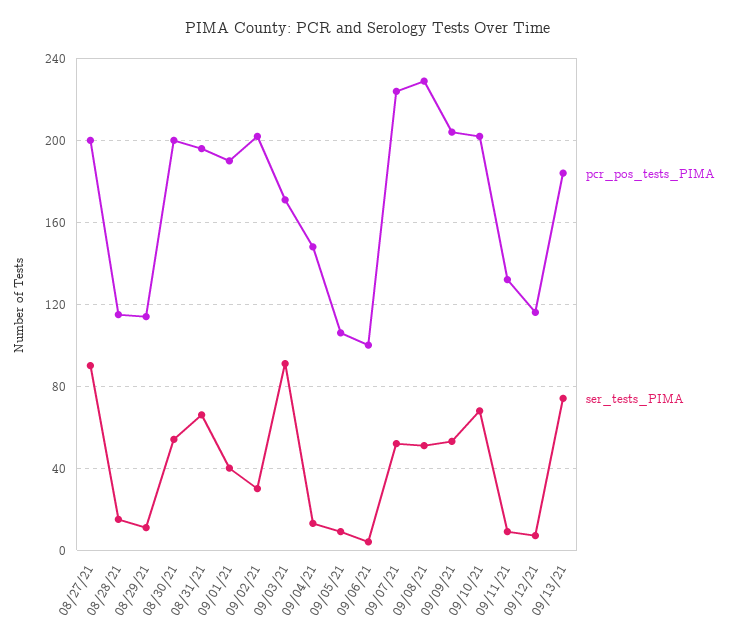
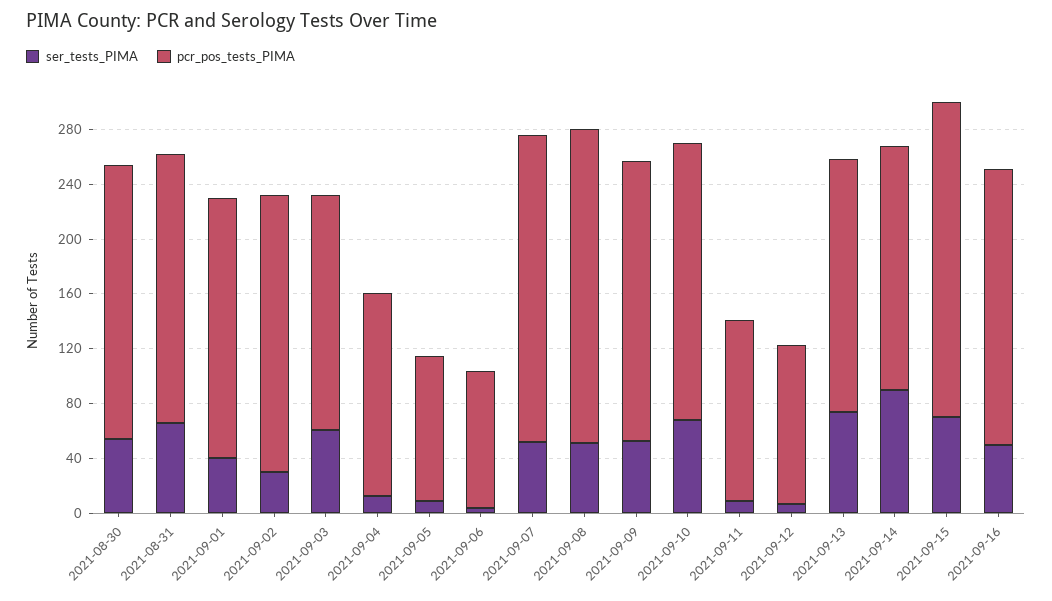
pcr_pos_tests_PIMA, 08/27/21: 200 -> none
ser_tests_PIMA, 08/27/21: 90 -> none
pcr_pos_tests_PIMA, 08/28/21: 115 -> none
ser_tests_PIMA, 08/28/21: 15 -> none
pcr_pos_tests_PIMA, 08/29/21: 115 -> none
ser_tests_PIMA, 08/29/21: 10 -> none
ser_tests_PIMA, 09/03/21: 90 -> 60
ser_tests_PIMA, 2021-09-14: none -> 90
pcr_pos_tests_PIMA, 2021-09-14: none -> 180
ser_tests_PIMA, 2021-09-15: none -> 70
pcr_pos_tests_PIMA, 2021-09-15: none -> 230
ser_tests_PIMA, 2021-09-16: none -> 50
pcr_pos_tests_PIMA, 2021-09-16: none -> 200

